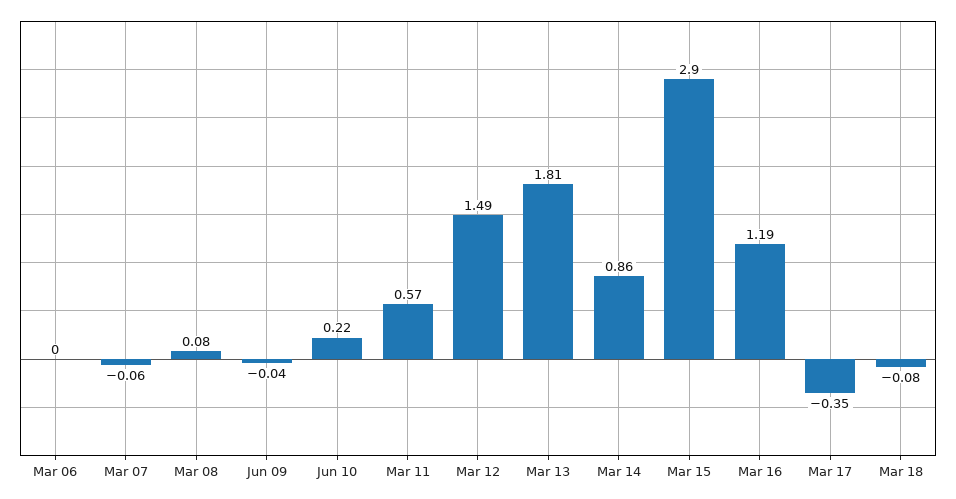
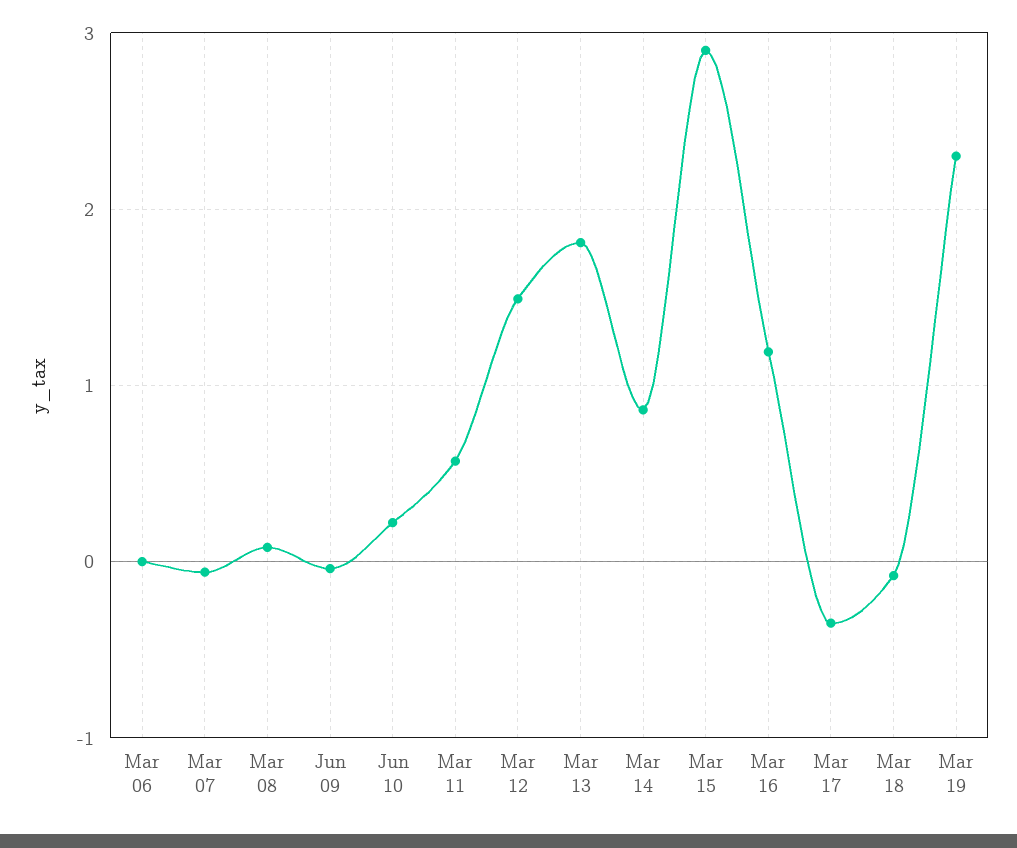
Mar 19: none -> 2.3

